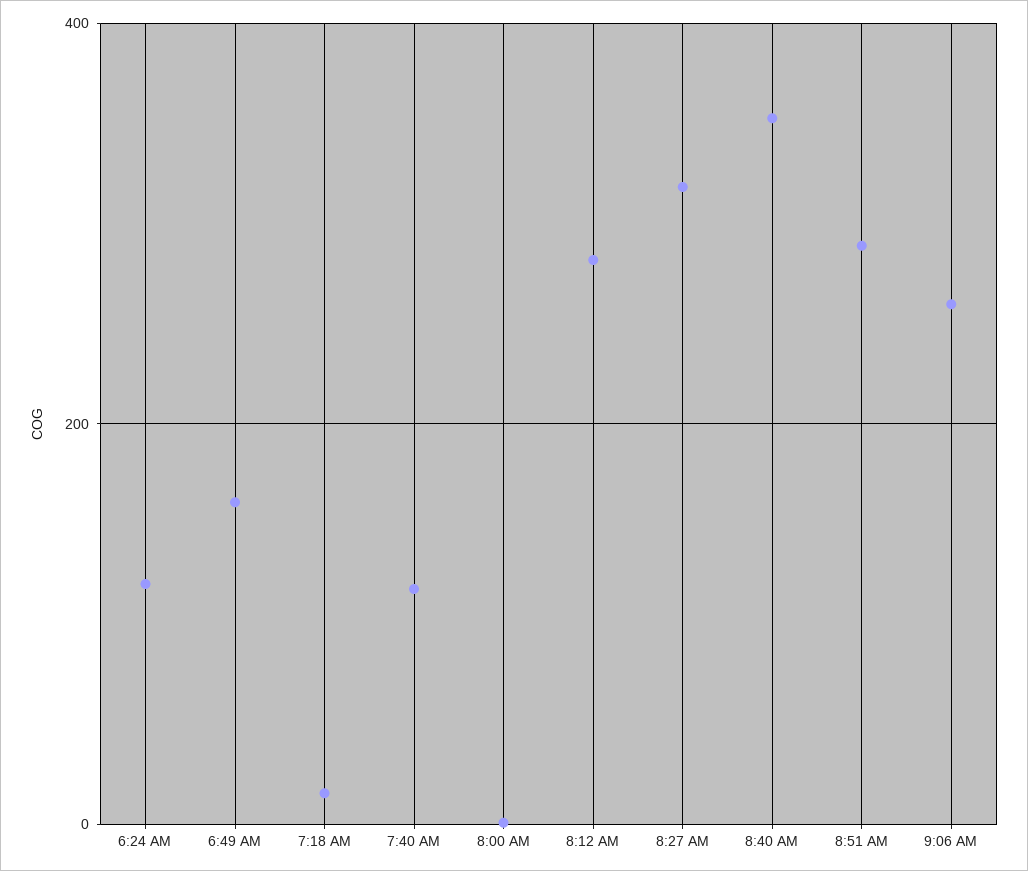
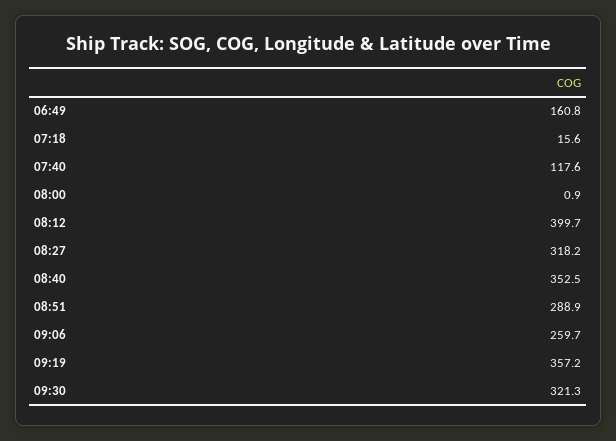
6:24 AM: 120 -> none
8:12 AM: 280 -> 399.7
09:19: none -> 357.2
09:30: none -> 321.3

